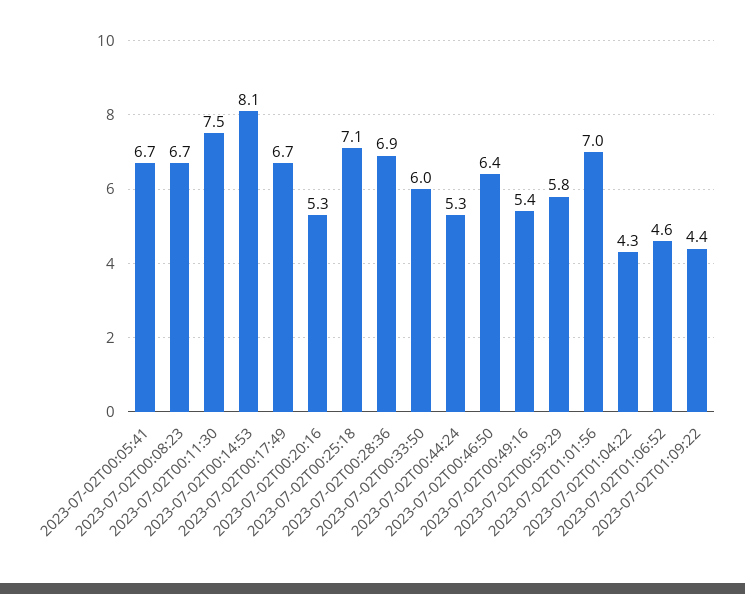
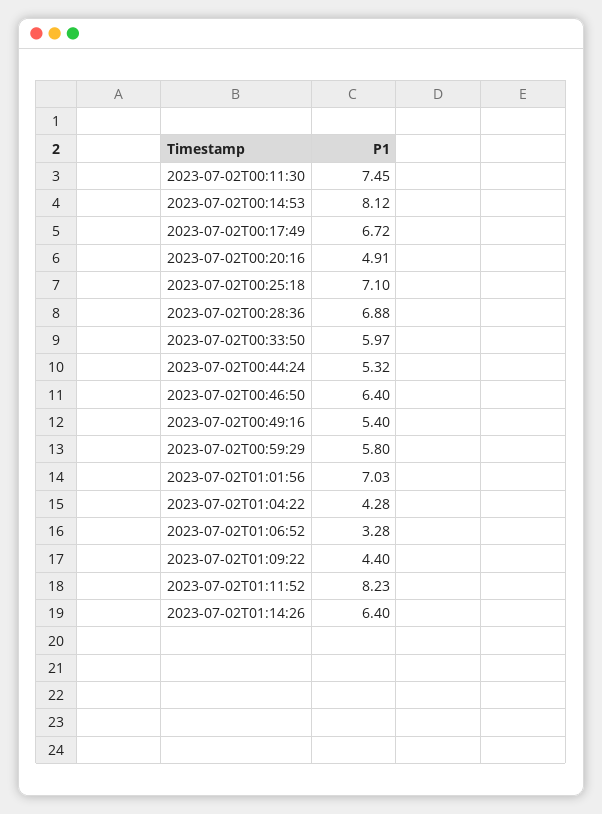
2023-07-02T00:05:41: 6.7 -> none
2023-07-02T00:08:23: 6.7 -> none
2023-07-02T00:20:16: 5.3 -> 4.91
2023-07-02T01:06:52: 4.6 -> 3.28
2023-07-02T01:11:52: none -> 8.23
2023-07-02T01:14:26: none -> 6.4

